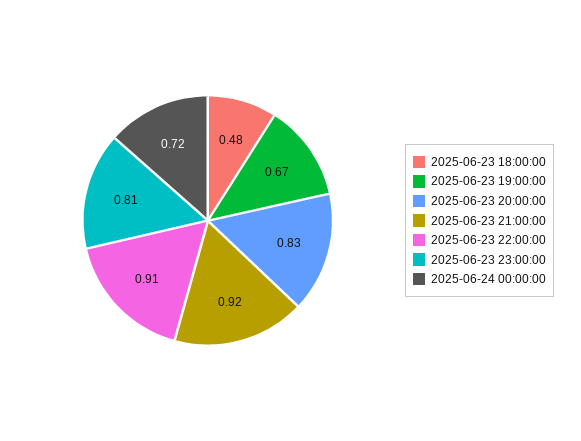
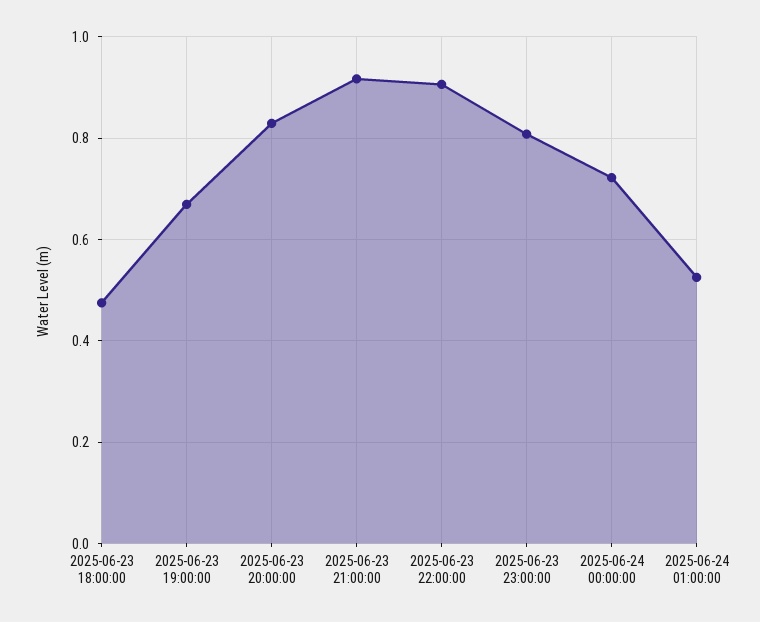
2025-06-24 01:00:00: none -> 0.52

